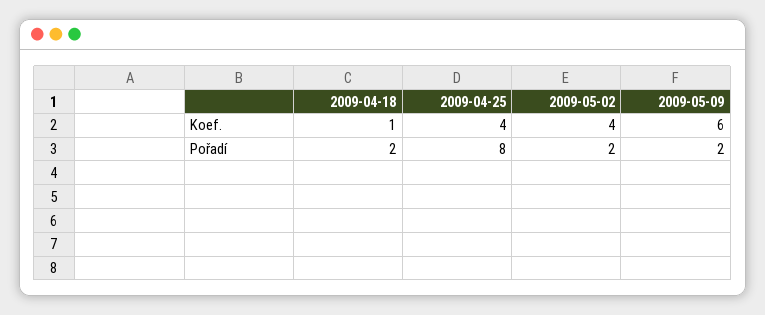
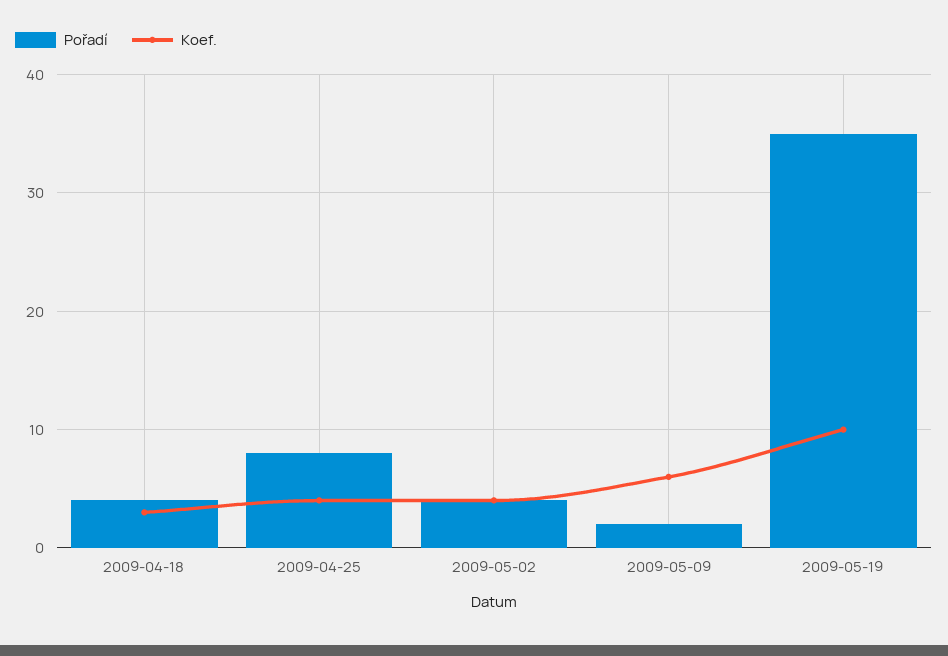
Koef., 2009-04-18: 1 -> 3
Pořadí, 2009-04-18: 2 -> 4
Pořadí, 2009-05-02: 2 -> 4
Pořadí, 2009-05-19: none -> 35
Koef., 2009-05-19: none -> 10

